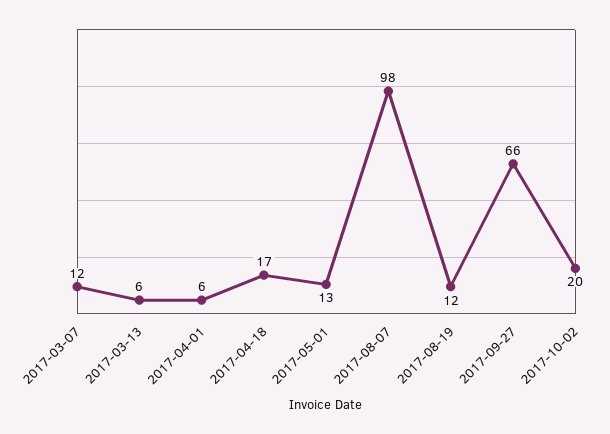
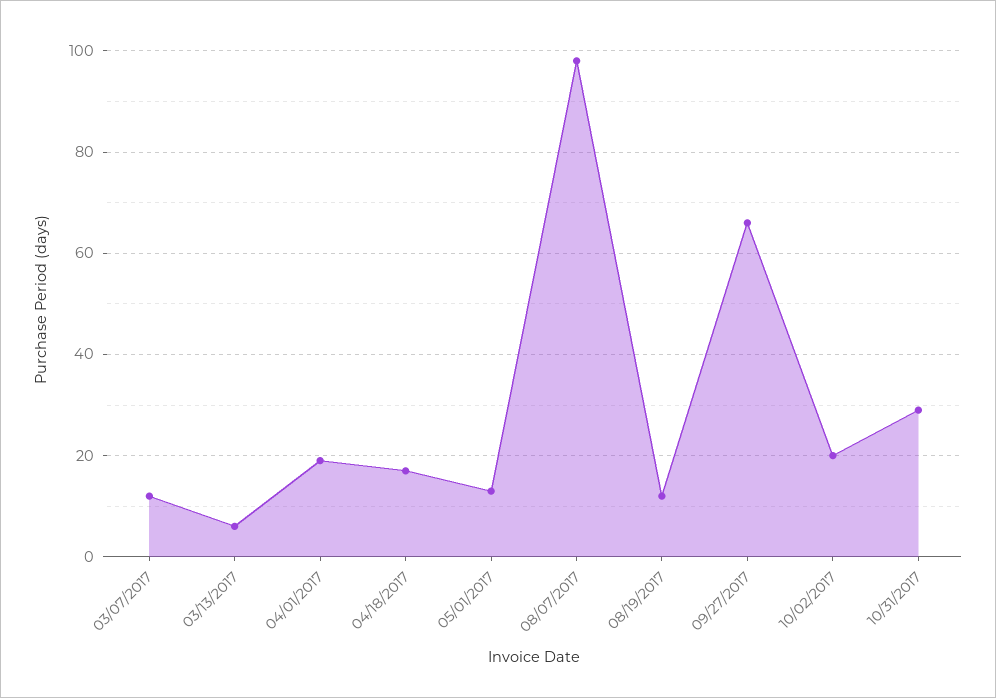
2017-04-01: 6 -> 20
10/31/2017: none -> 30

